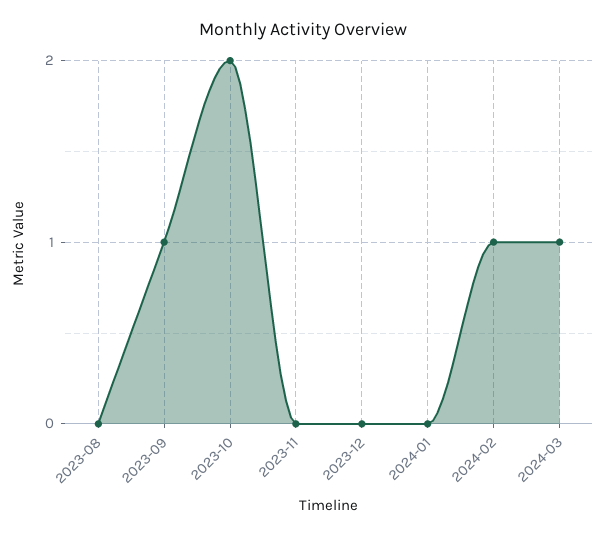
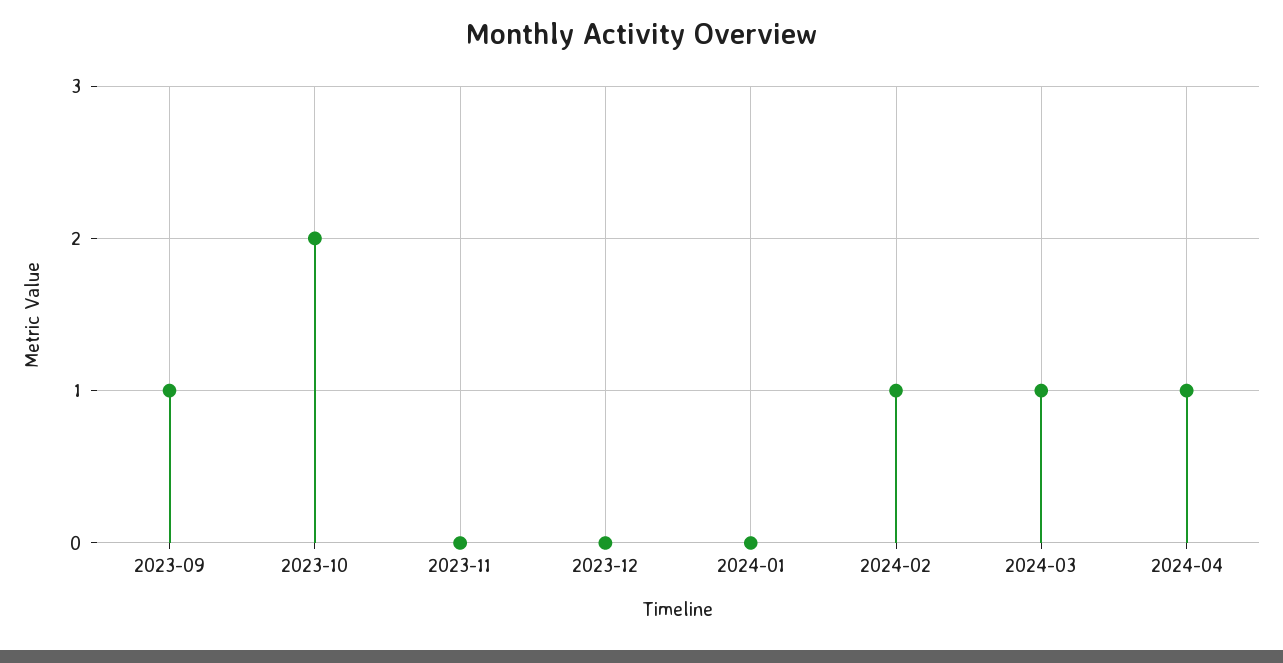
2023-08: 0 -> none
2024-04: none -> 1

